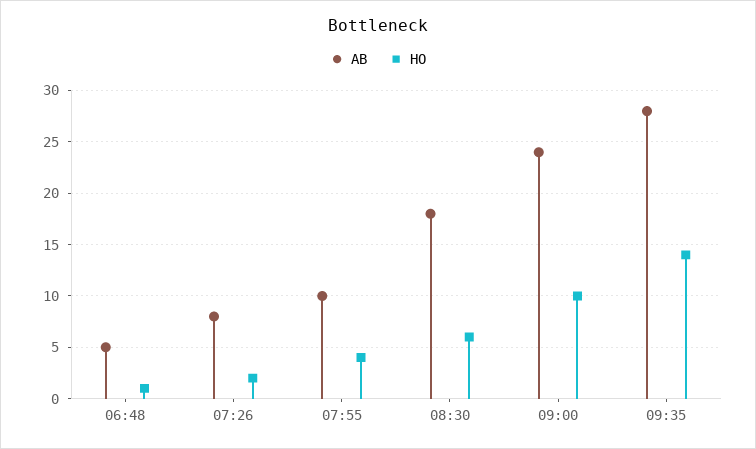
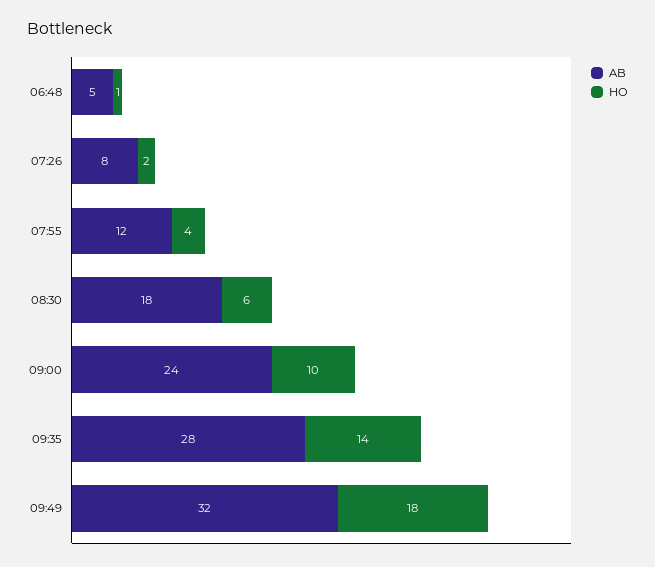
AB, 07:55: 10 -> 12
AB, 09:49: none -> 32
HO, 09:49: none -> 18

